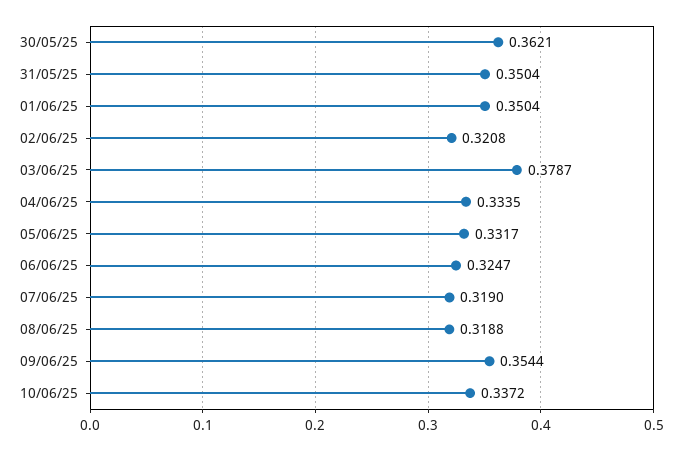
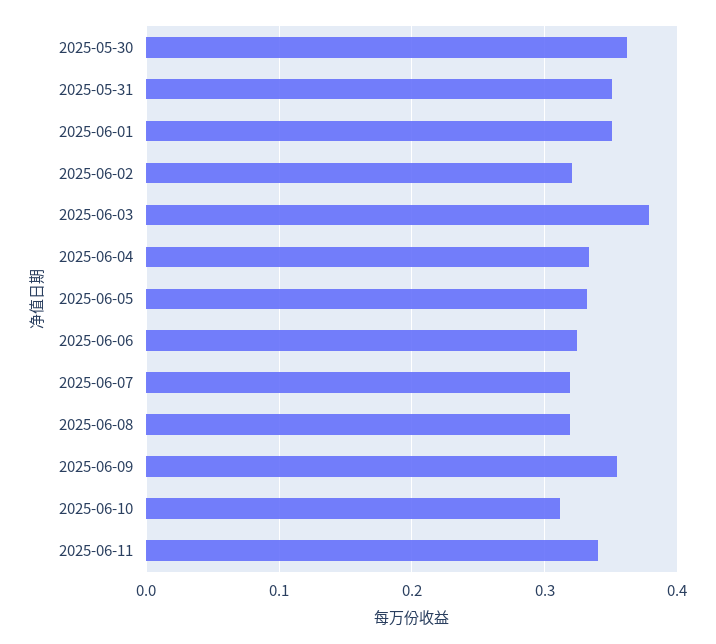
10/06/25: 0.3372 -> 0.31
2025-06-11: none -> 0.34

